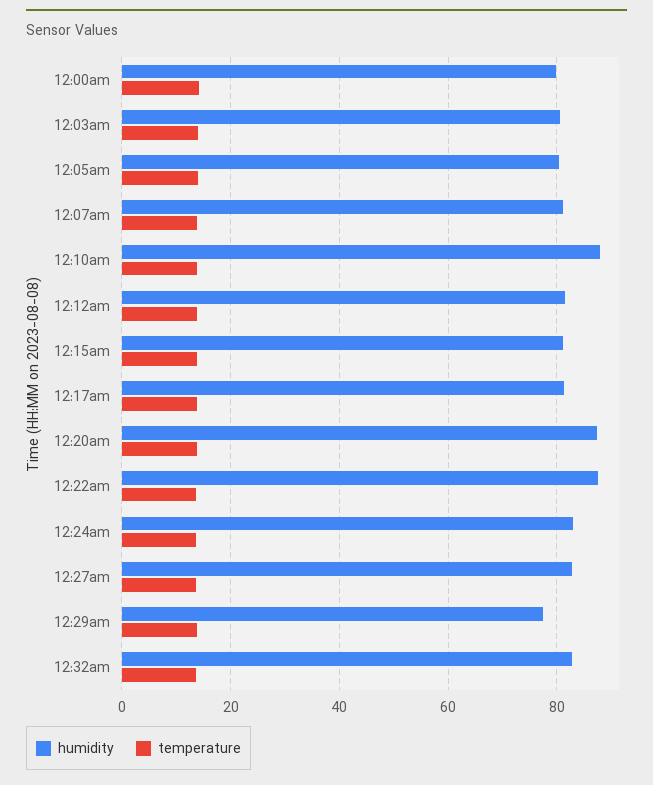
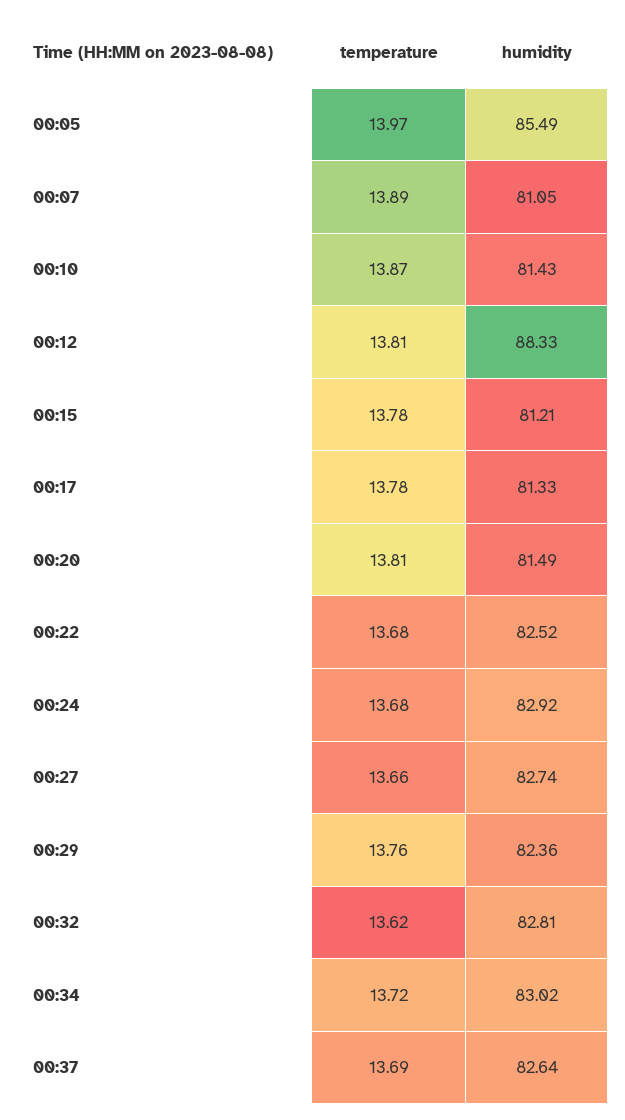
humidity, 12:00am: 80 -> none
temperature, 12:00am: 14 -> none
humidity, 12:03am: 80 -> none
temperature, 12:03am: 14 -> none
humidity, 12:05am: 80 -> 85.49
humidity, 12:10am: 88 -> 81.43
humidity, 12:12am: 82 -> 88.33
humidity, 12:20am: 88 -> 81.49
humidity, 12:22am: 88 -> 82.52
humidity, 12:29am: 78 -> 82.36
temperature, 00:34: none -> 13.72
humidity, 00:34: none -> 83.02
temperature, 00:37: none -> 13.69
humidity, 00:37: none -> 82.64

